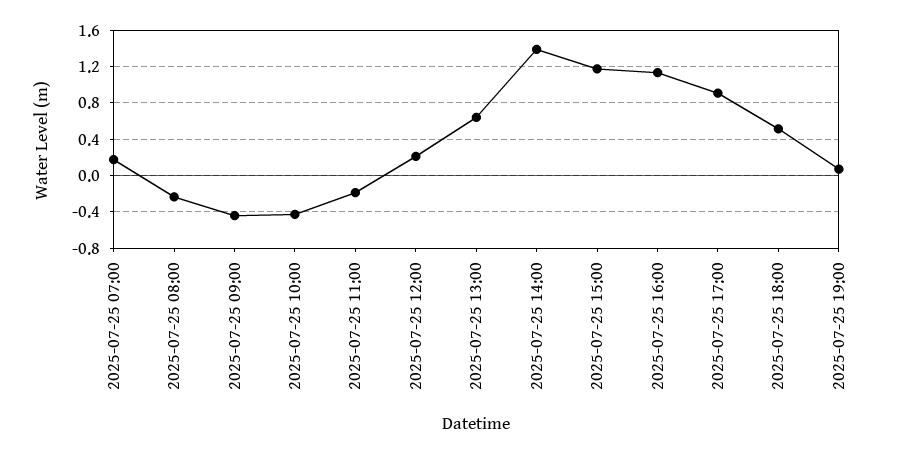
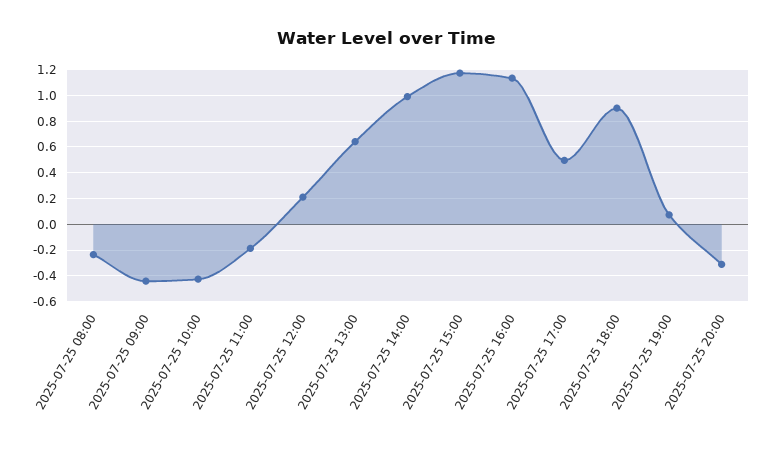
2025-07-25 07:00: 0.2 -> none
2025-07-25 14:00: 1.4 -> 1
2025-07-25 17:00: 0.9 -> 0.5
2025-07-25 18:00: 0.5 -> 0.9
2025-07-25 20:00: none -> -0.3

